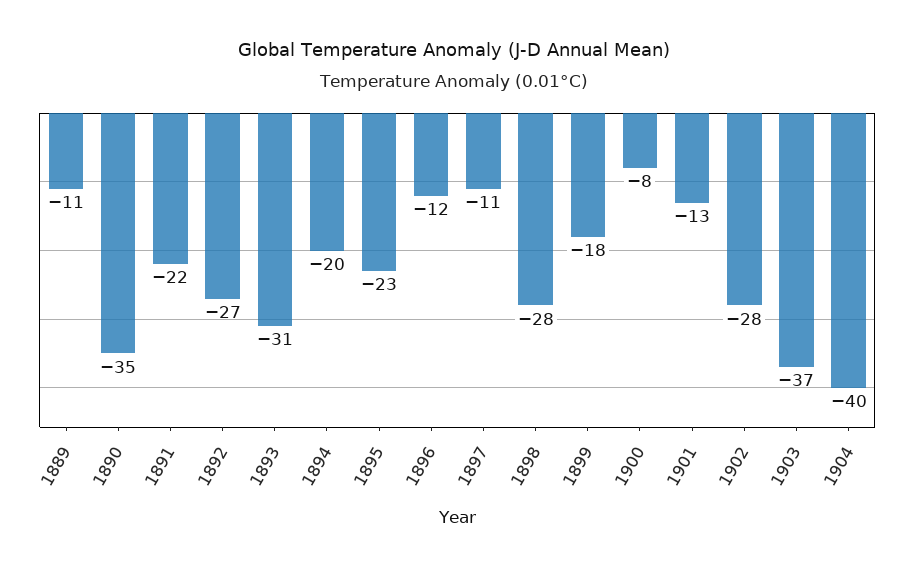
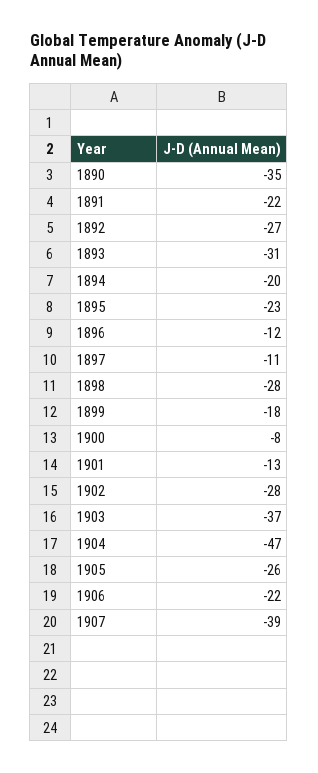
1889: -11 -> none
1904: -40 -> -47
1905: none -> -26
1906: none -> -22
1907: none -> -39

